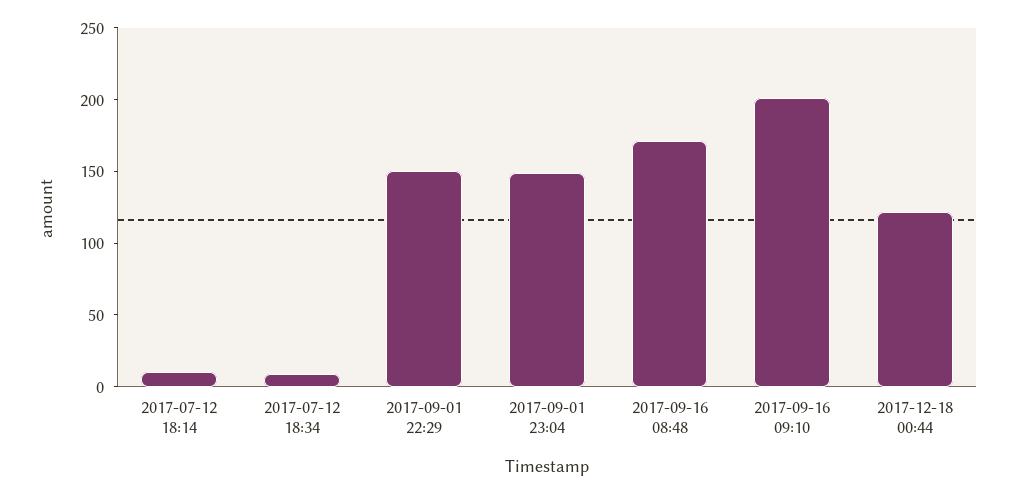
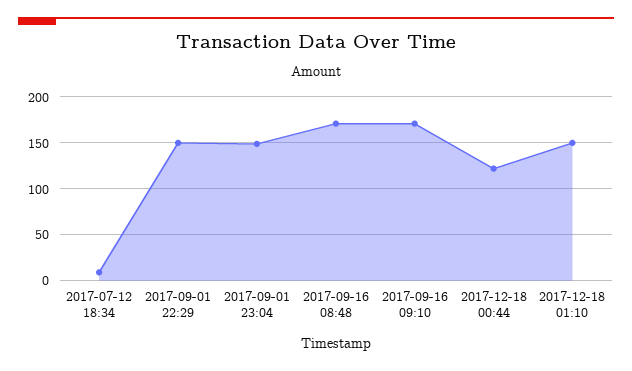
2017-07-12 18:14: 10 -> none
2017-09-16 09:10: 200 -> 170
2017-12-18 01:10: none -> 150

